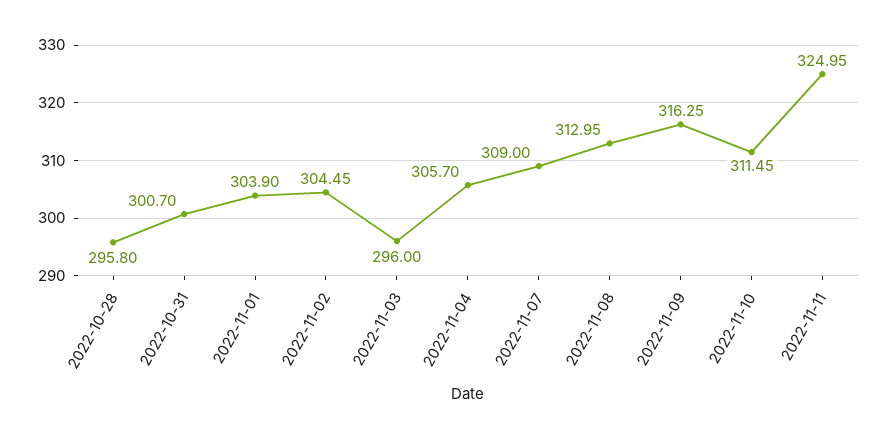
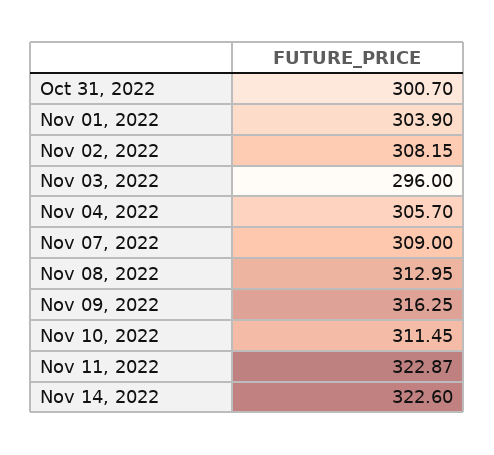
2022-10-28: 295.8 -> none
2022-11-02: 304.45 -> 308.15
2022-11-11: 324.95 -> 322.87
Nov 14, 2022: none -> 322.6

